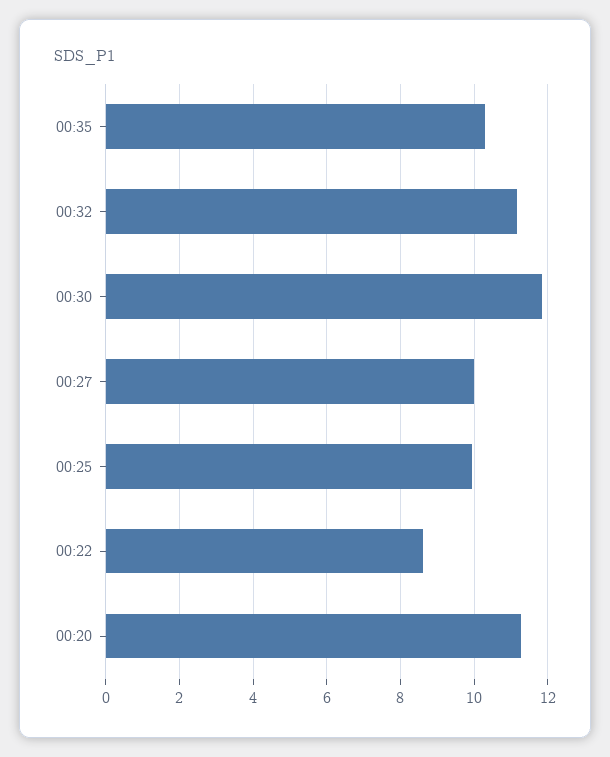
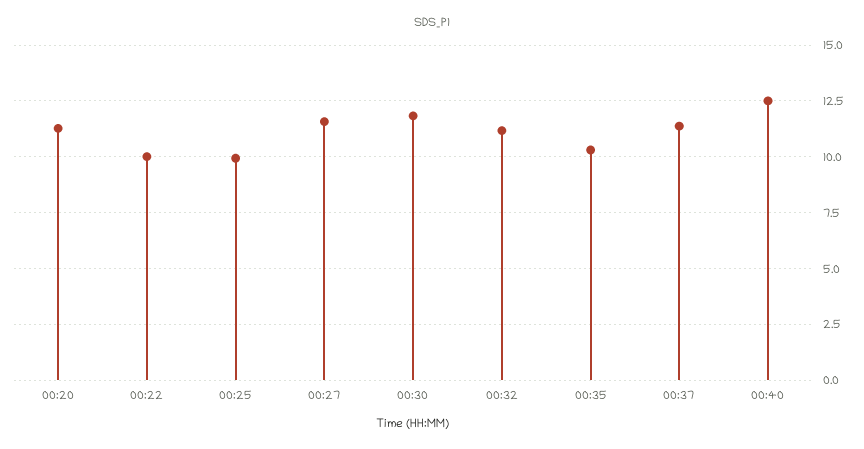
00:27: 10 -> 11.5
00:22: 8.6 -> 10
00:37: none -> 11.5
00:40: none -> 12.5

